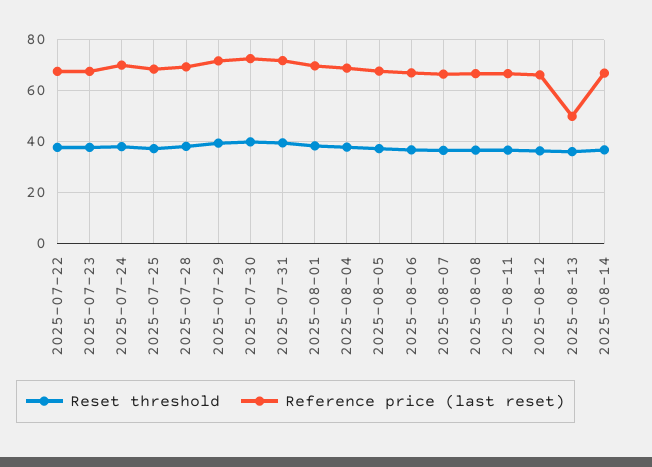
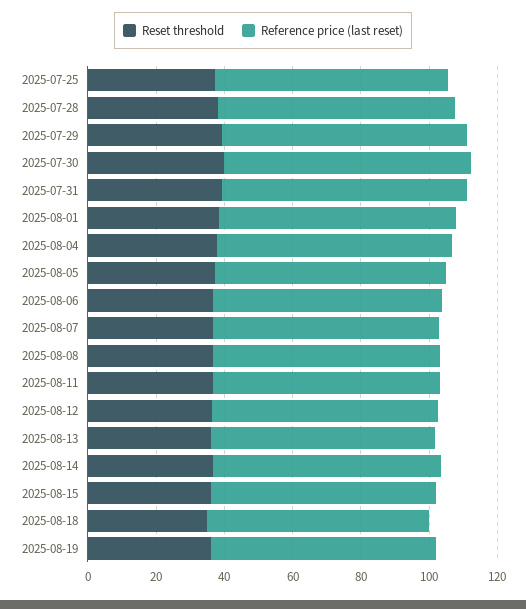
Reset threshold, 2025-07-22: 37.5 -> none
Reference price (last reset), 2025-07-22: 67.5 -> none
Reset threshold, 2025-07-23: 37.5 -> none
Reference price (last reset), 2025-07-23: 67.5 -> none
Reset threshold, 2025-07-24: 37.5 -> none
Reference price (last reset), 2025-07-24: 70 -> none
Reference price (last reset), 2025-08-13: 50 -> 65
Reset threshold, 2025-08-15: none -> 35
Reference price (last reset), 2025-08-15: none -> 65
Reset threshold, 2025-08-18: none -> 35
Reference price (last reset), 2025-08-18: none -> 65
Reset threshold, 2025-08-19: none -> 35
Reference price (last reset), 2025-08-19: none -> 65

